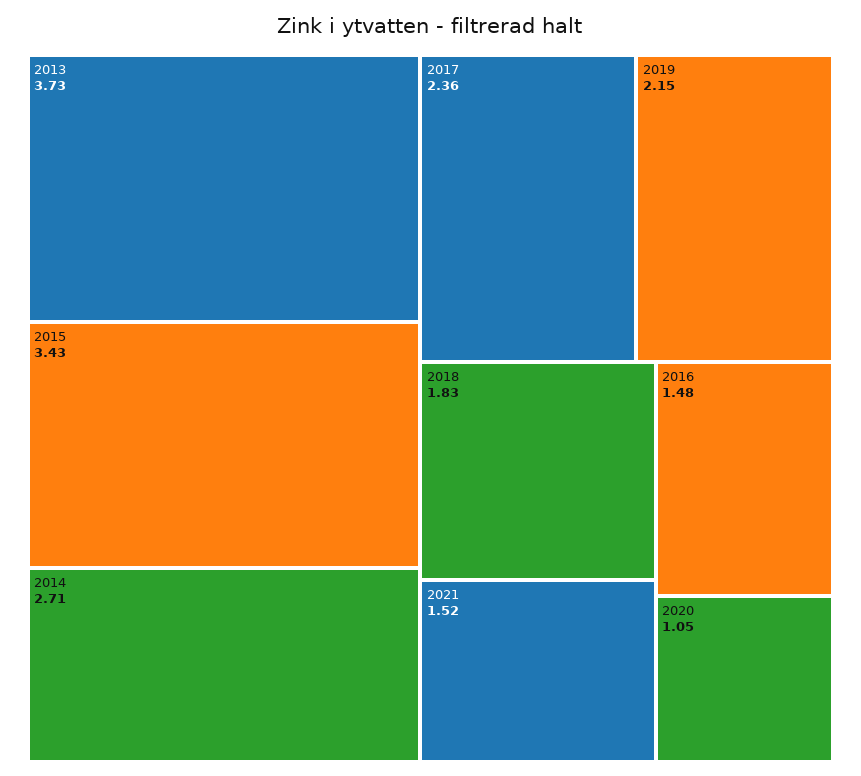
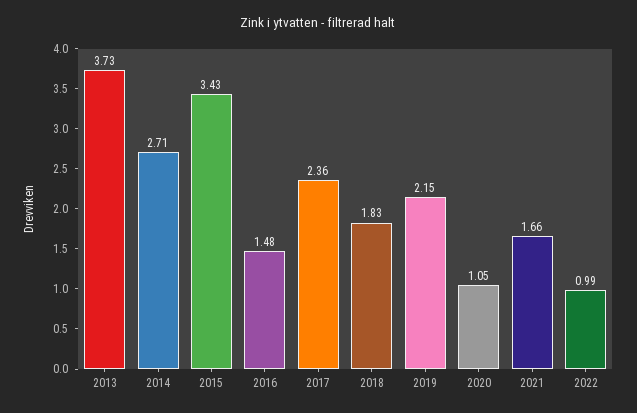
2021: 1.52 -> 1.66
2022: none -> 0.99

